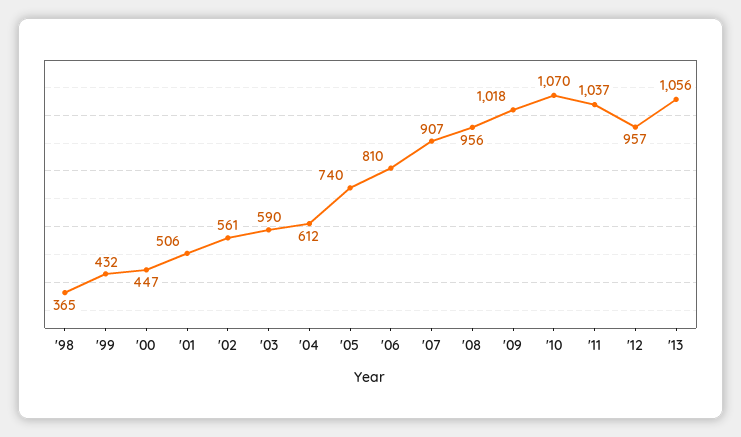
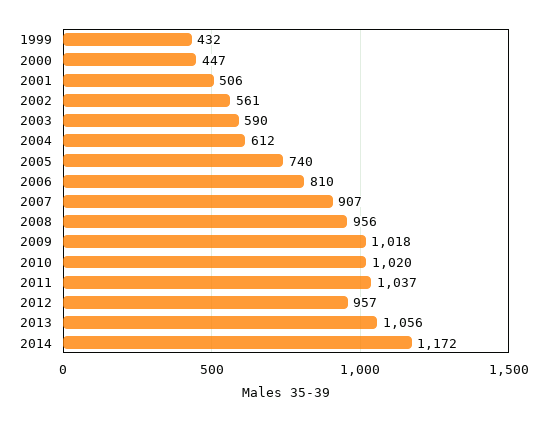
'98: 365 -> none
'10: 1070 -> 1020
2014: none -> 1172

